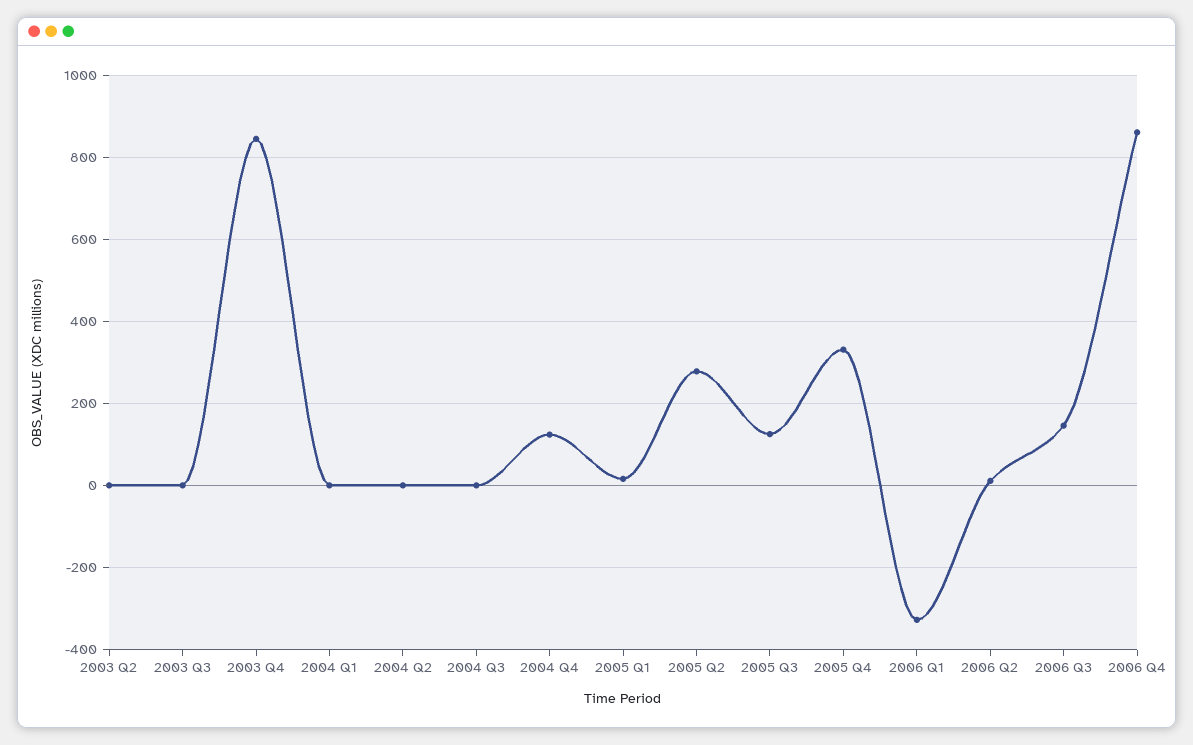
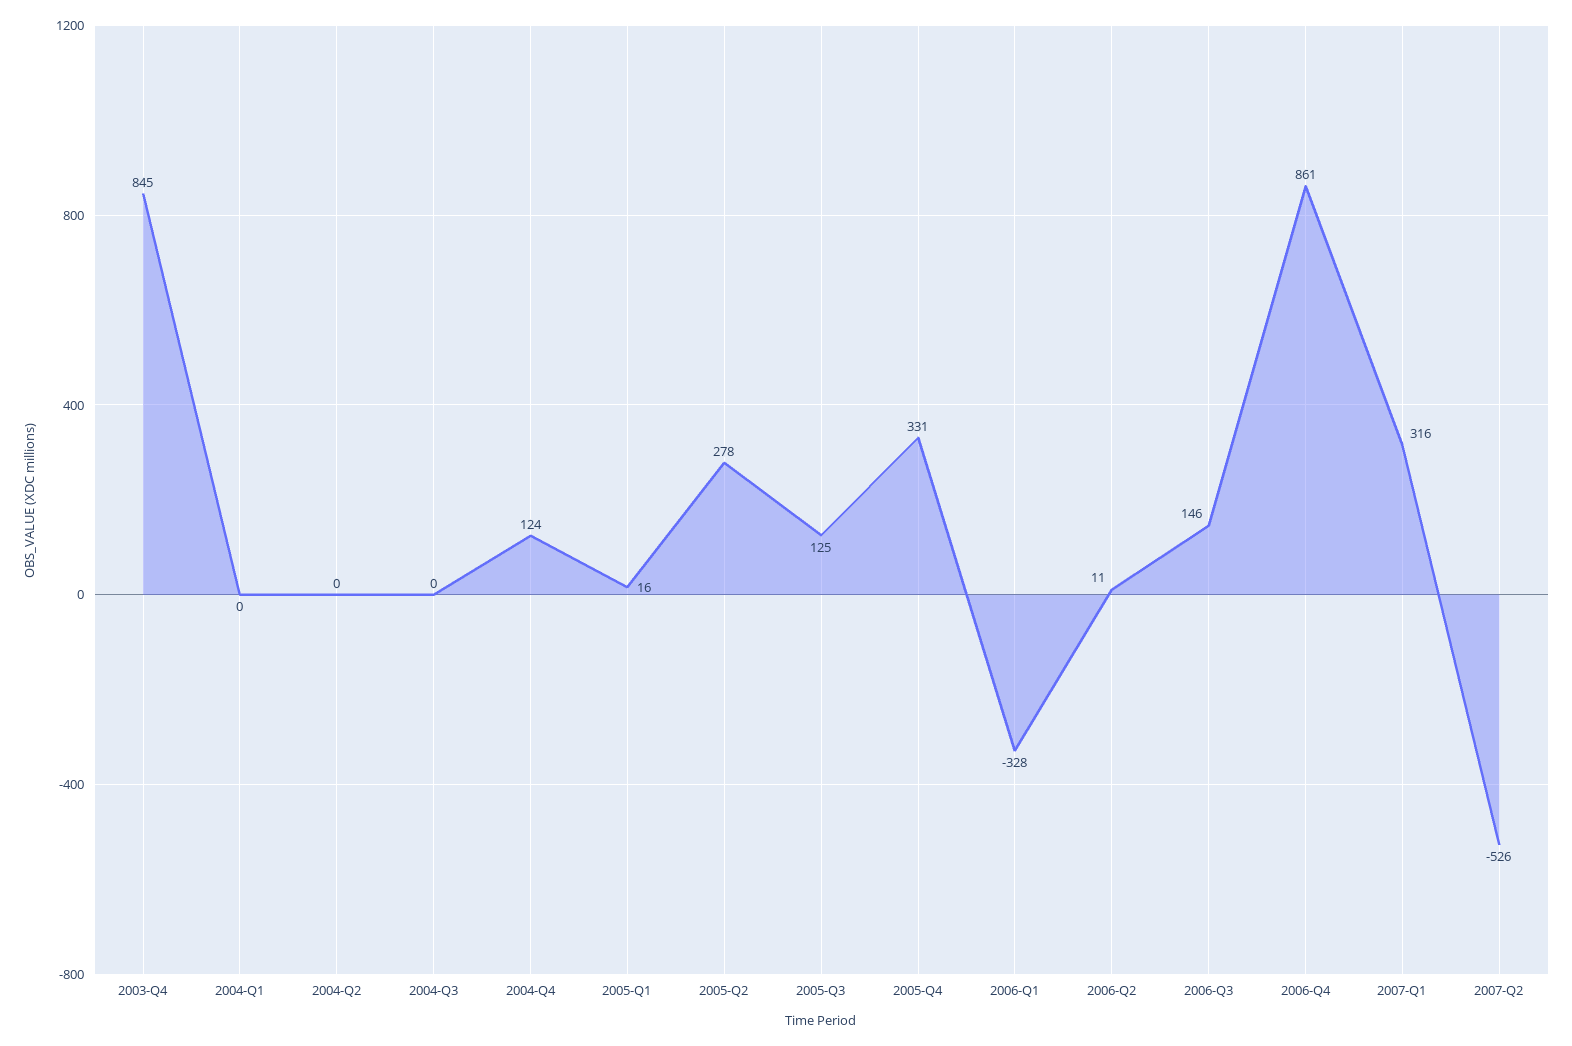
2003 Q2: 0 -> none
2003 Q3: 0 -> none
2007-Q1: none -> 316
2007-Q2: none -> -526

